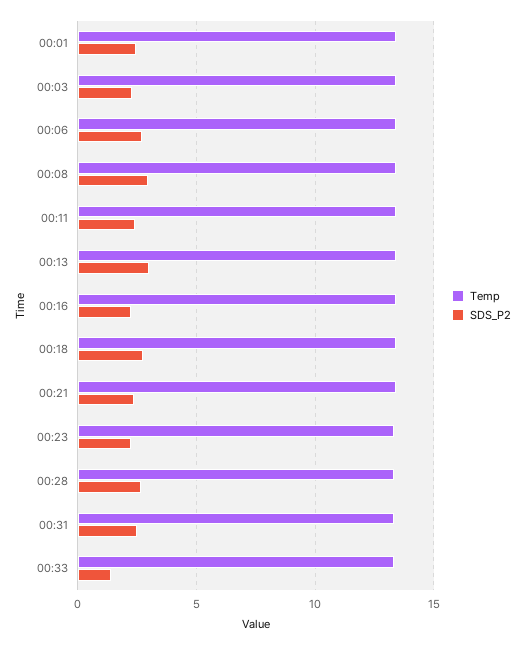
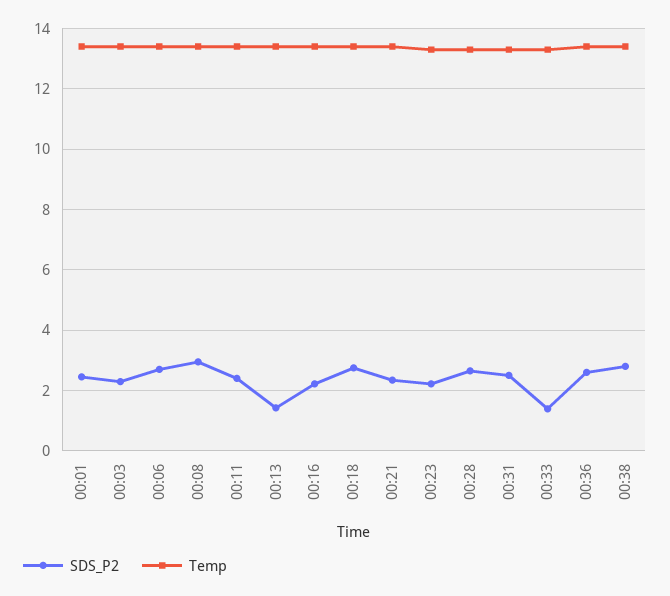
SDS_P2, 00:13: 3 -> 1.4
SDS_P2, 00:36: none -> 2.6
Temp, 00:36: none -> 13.4
SDS_P2, 00:38: none -> 2.8
Temp, 00:38: none -> 13.4

